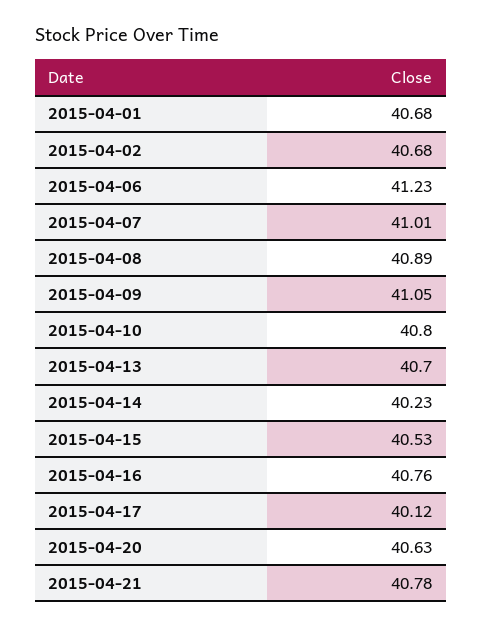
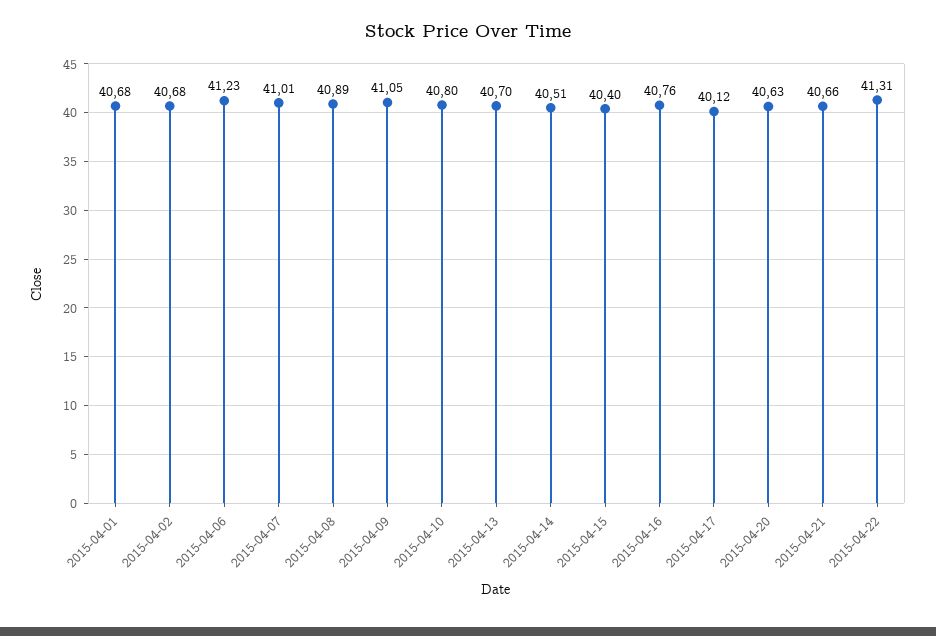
2015-04-14: 40.23 -> 40.51
2015-04-15: 40.53 -> 40.4
2015-04-21: 40.78 -> 40.66
2015-04-22: none -> 41.31

